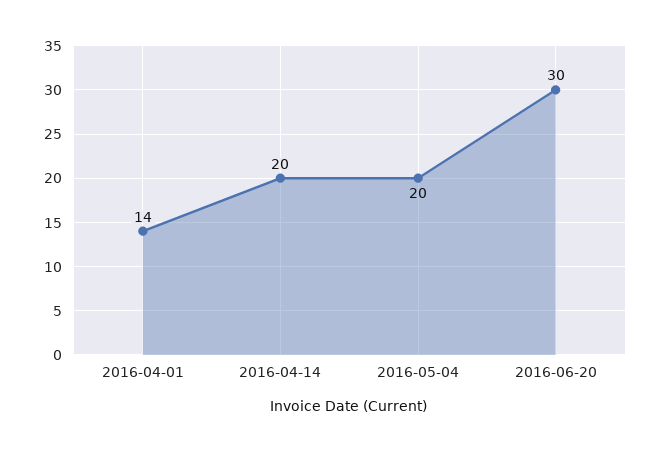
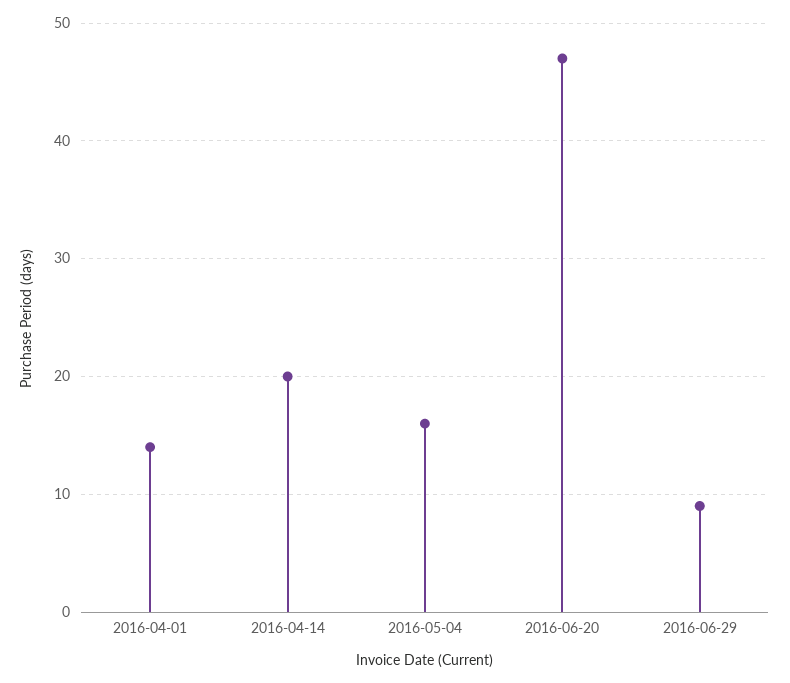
2016-05-04: 20 -> 16
2016-06-20: 30 -> 47
2016-06-29: none -> 9

